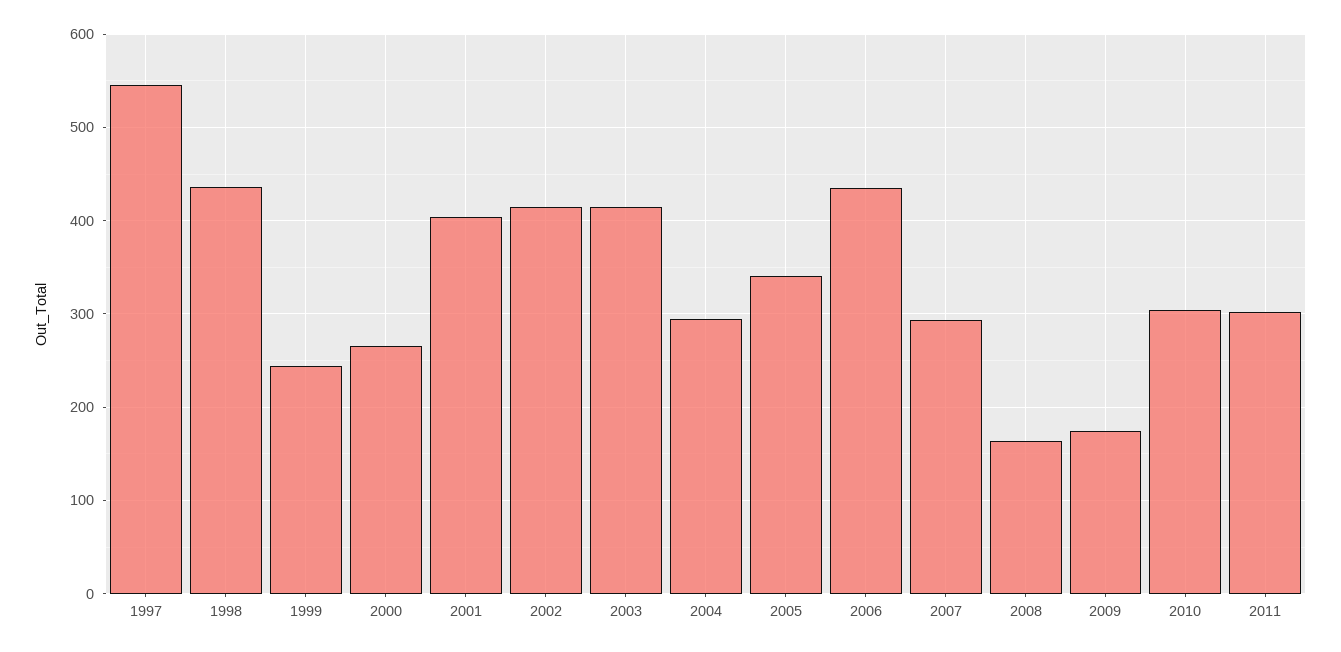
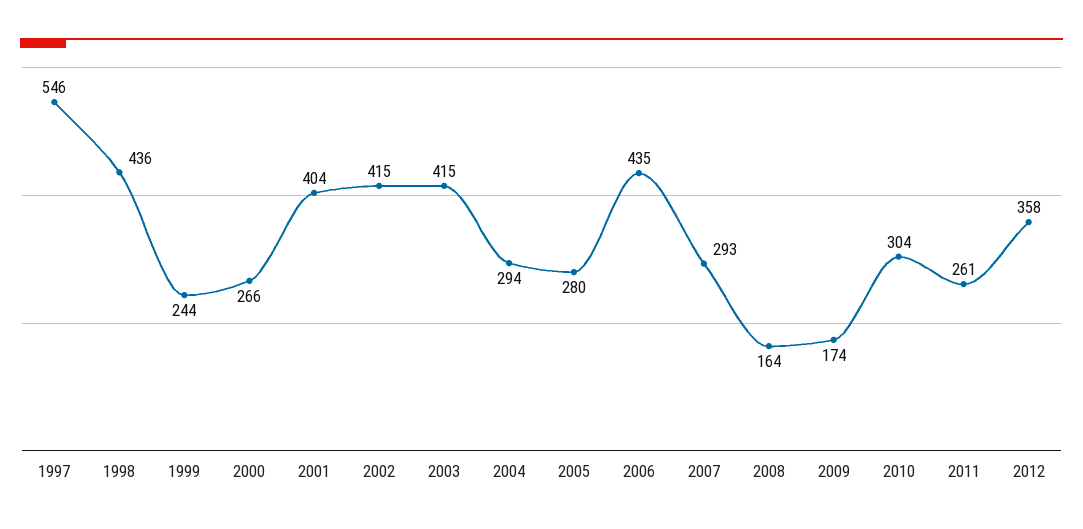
2005: 340 -> 280
2011: 300 -> 261
2012: none -> 358

